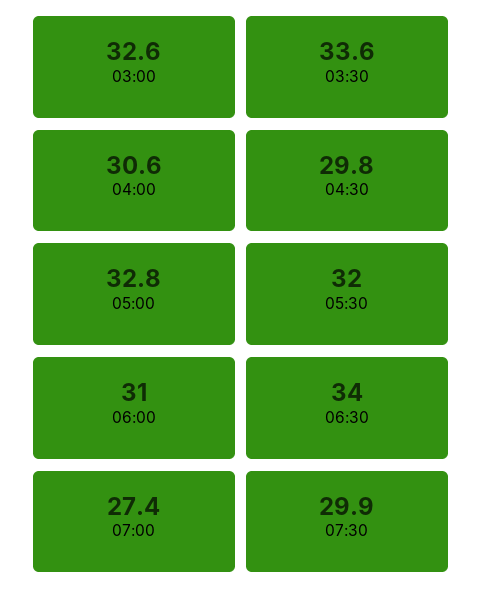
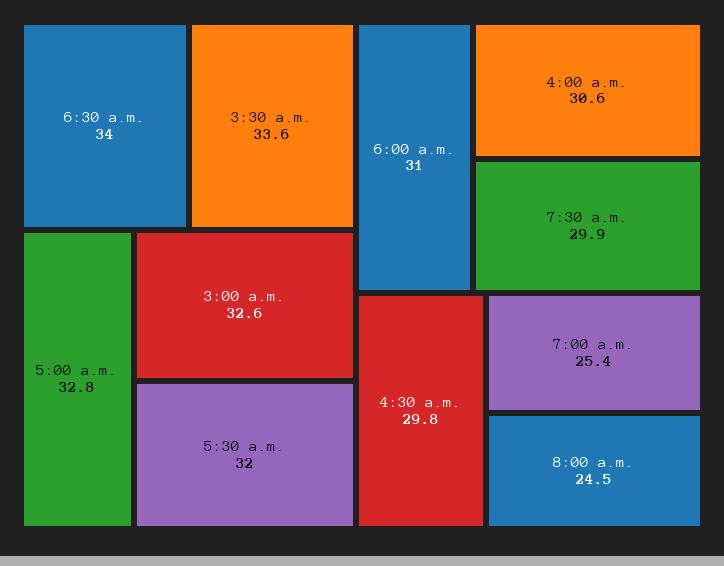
07:00: 27.4 -> 25.4
8:00 a.m.: none -> 24.5

